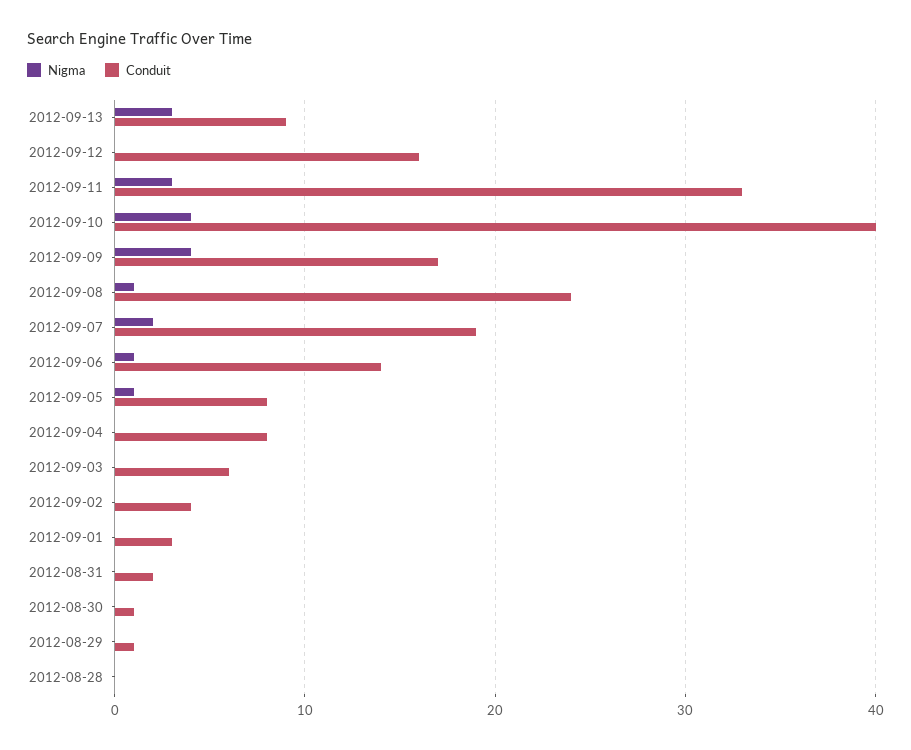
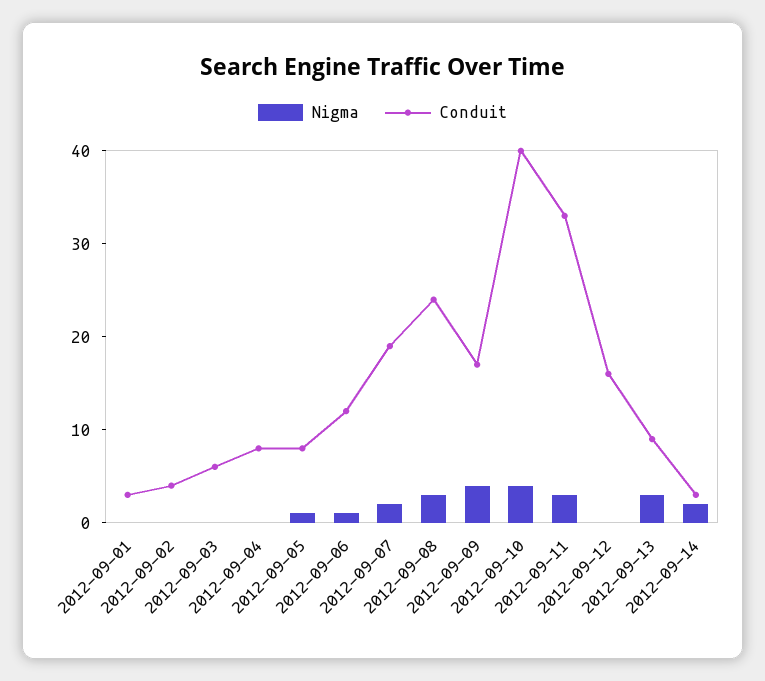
Nigma, 2012-09-08: 1 -> 3
Conduit, 2012-09-06: 14 -> 12
Nigma, 2012-08-31: 0 -> none
Conduit, 2012-08-31: 2 -> none
Nigma, 2012-08-30: 0 -> none
Conduit, 2012-08-30: 1 -> none
Nigma, 2012-08-29: 0 -> none
Conduit, 2012-08-29: 1 -> none
Nigma, 2012-08-28: 0 -> none
Conduit, 2012-08-28: 0 -> none
Nigma, 2012-09-14: none -> 2
Conduit, 2012-09-14: none -> 3

